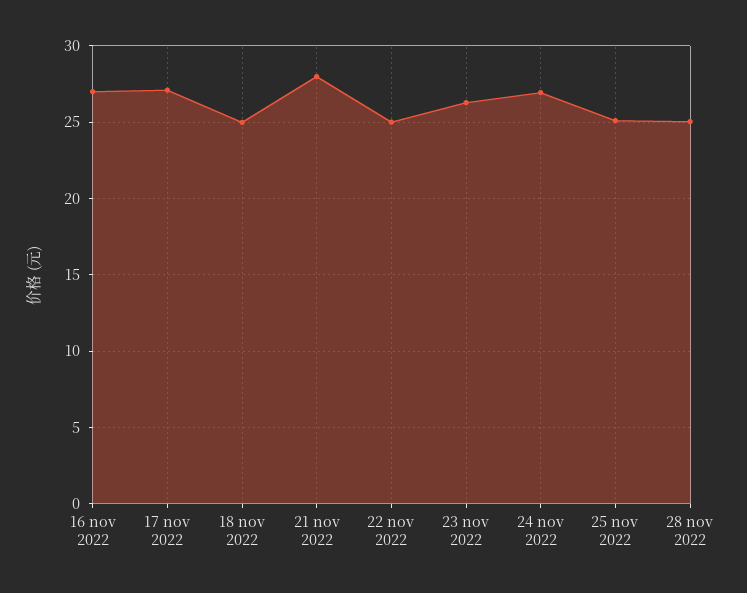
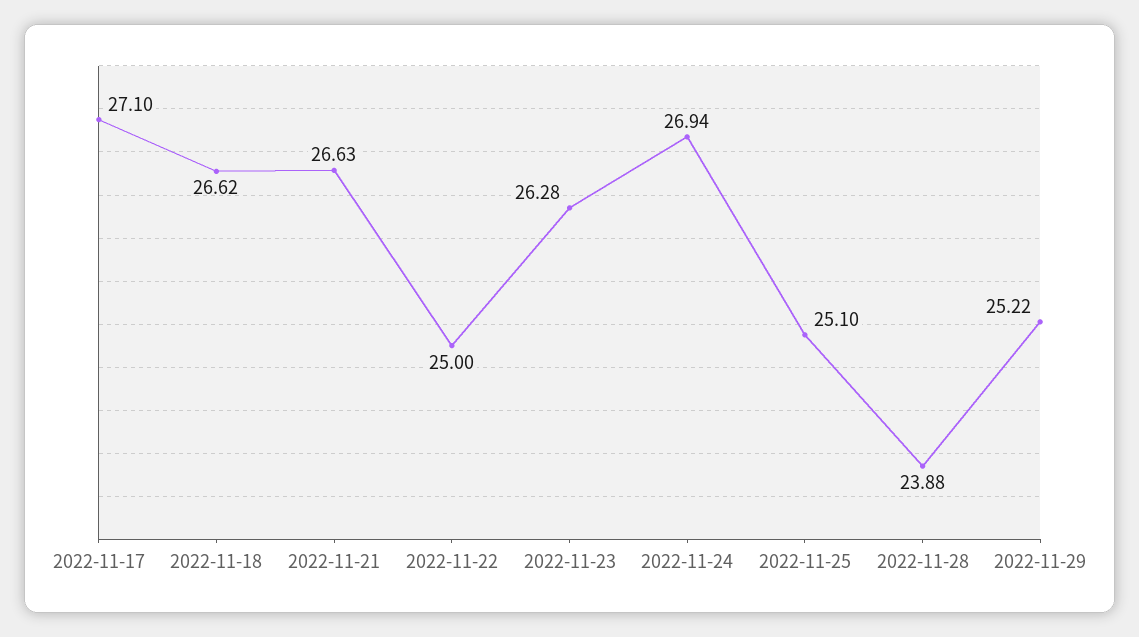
16 nov 2022: 27 -> none
18 nov 2022: 25 -> 26.62
21 nov 2022: 28 -> 26.63
28 nov 2022: 25 -> 23.88
2022-11-29: none -> 25.22

